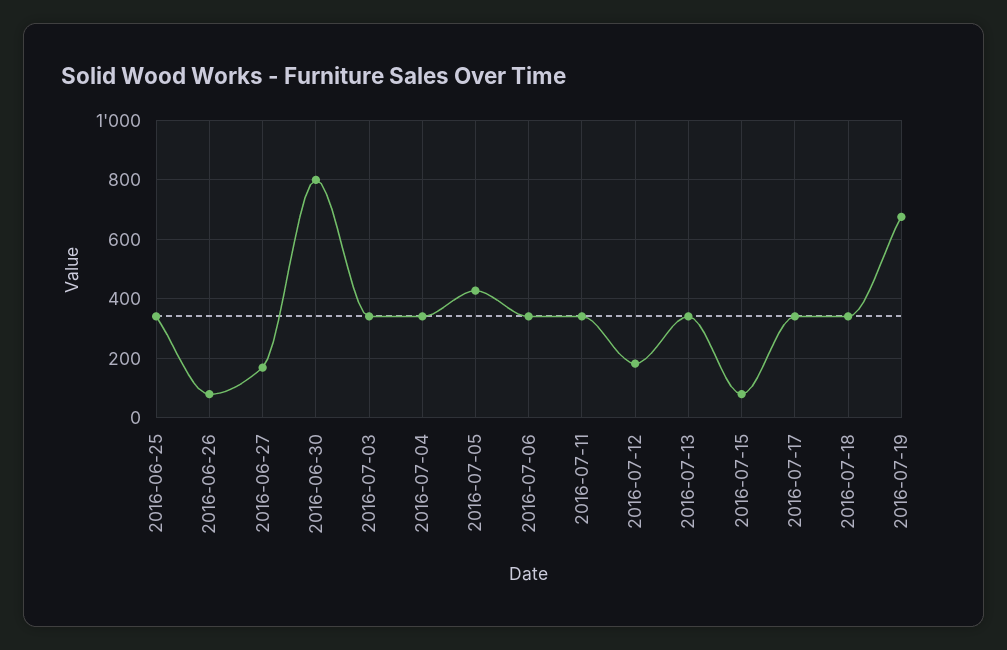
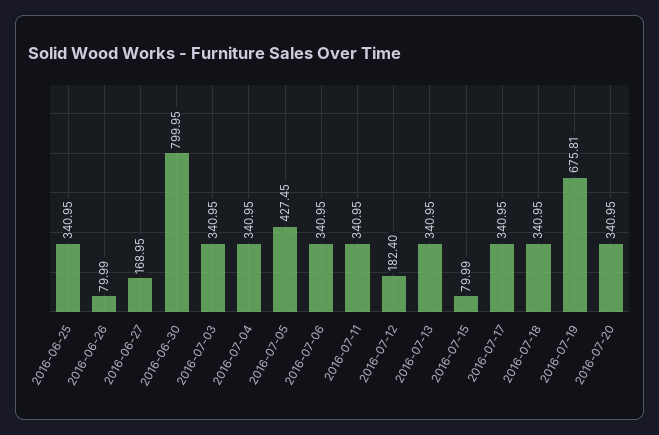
2016-07-20: none -> 340.95

